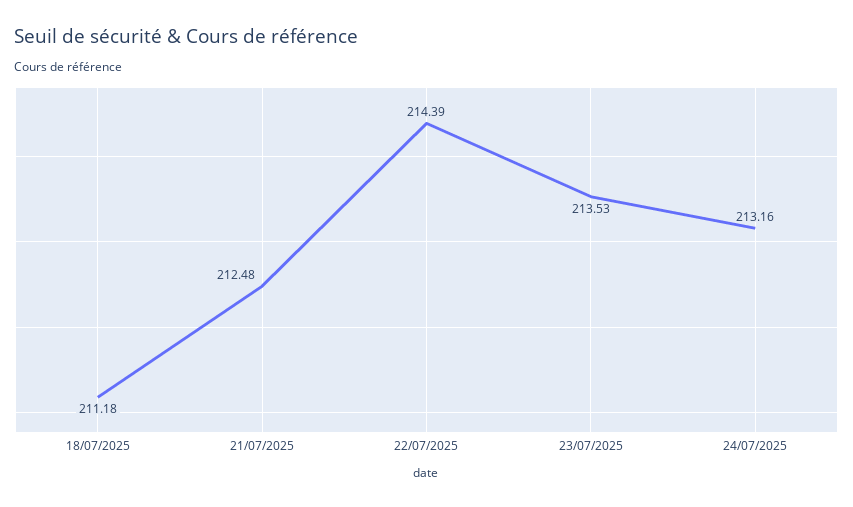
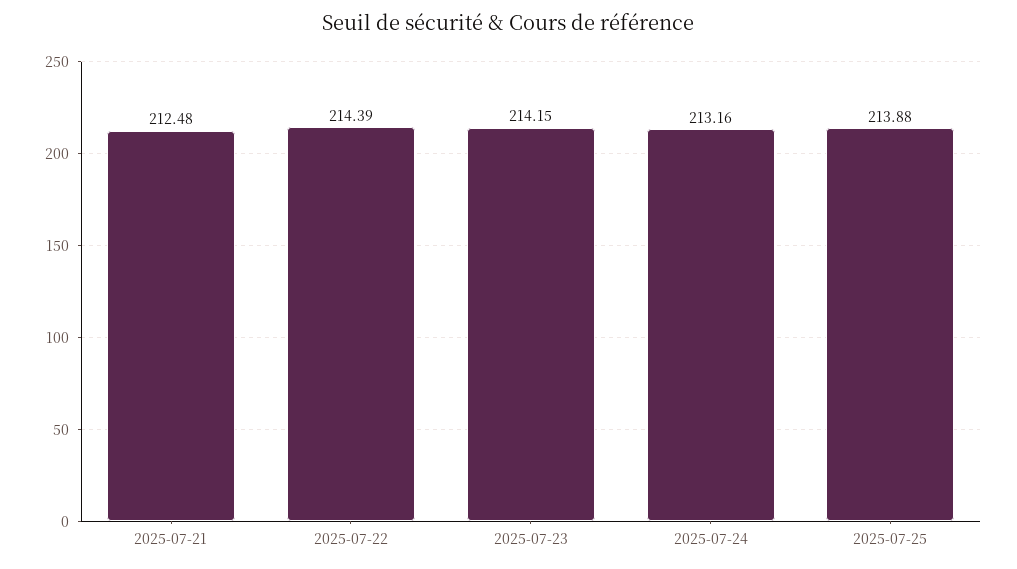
18/07/2025: 211.18 -> none
23/07/2025: 213.53 -> 214.15
2025-07-25: none -> 213.88

